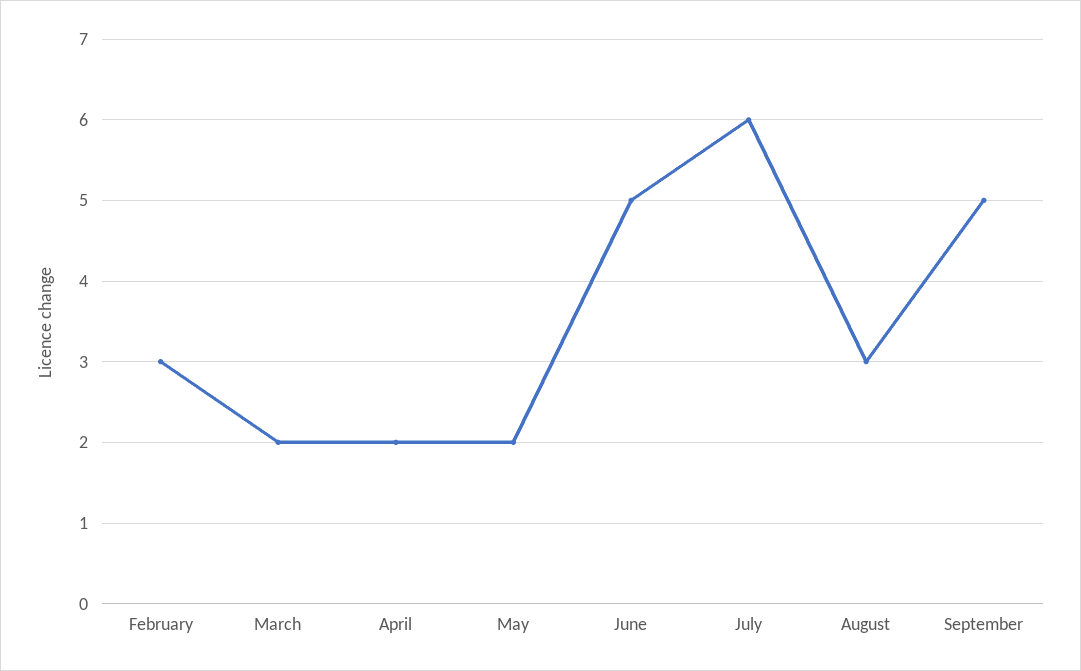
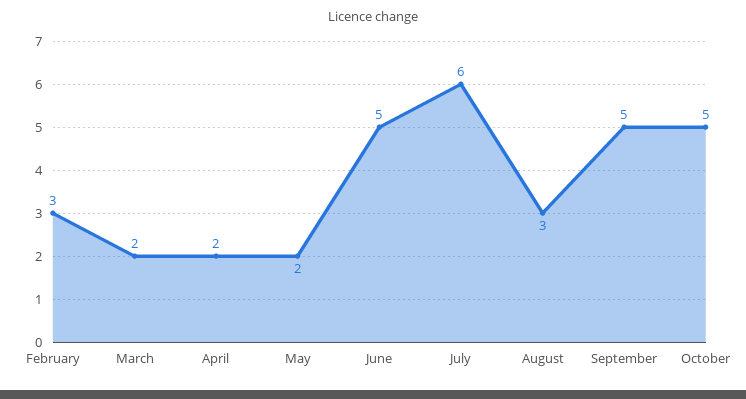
October: none -> 5

